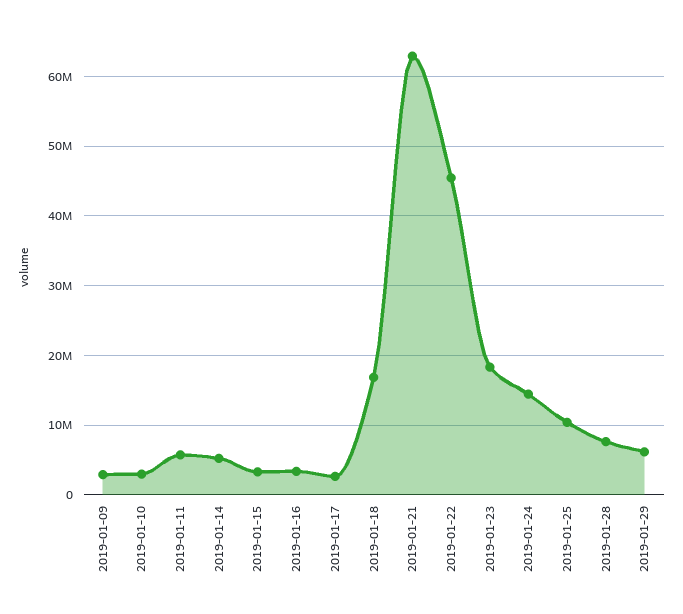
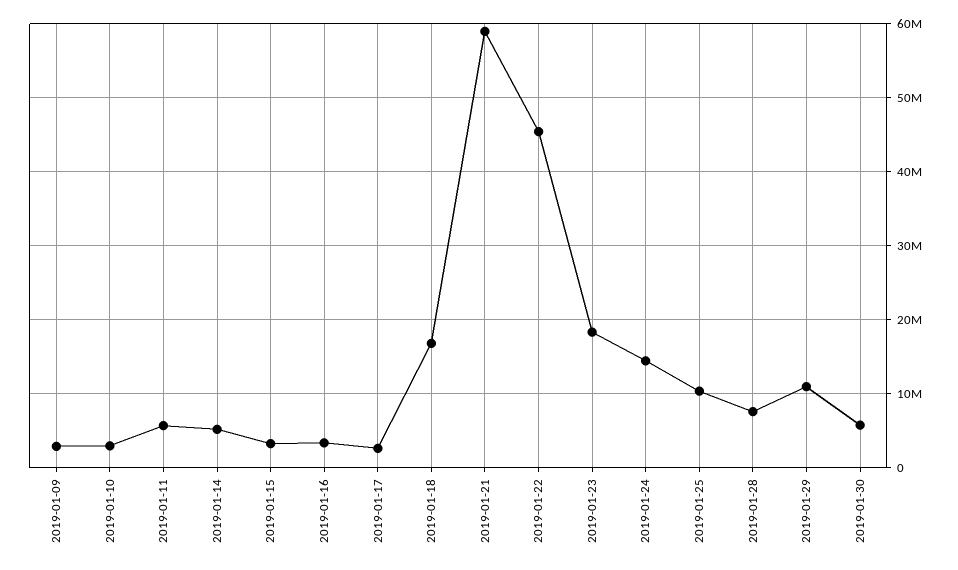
2019-01-21: 63000000 -> 59000000
2019-01-29: 6000000 -> 11000000
2019-01-30: none -> 6000000

